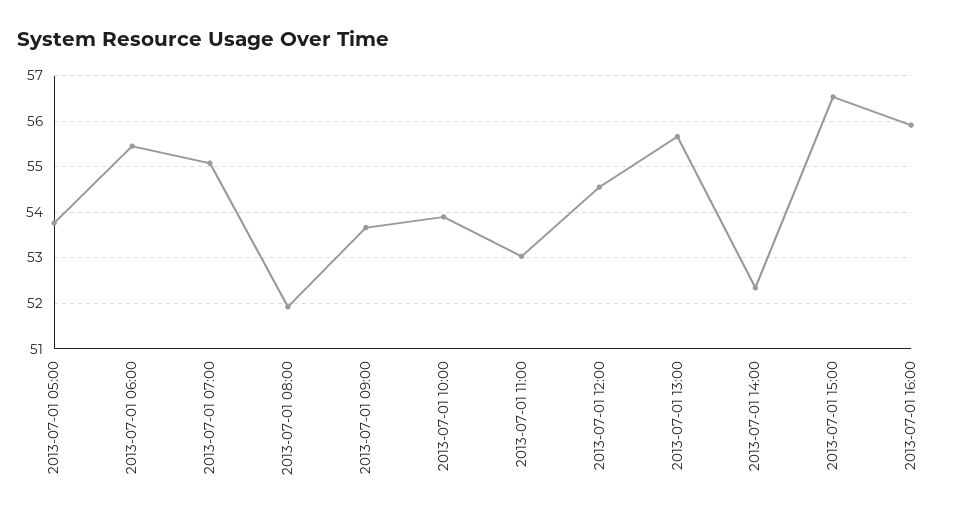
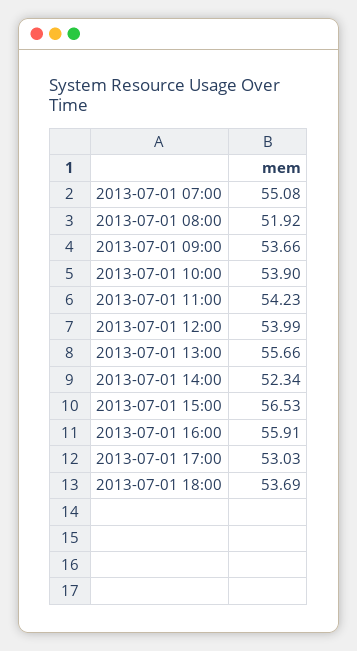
2013-07-01 05:00: 53.8 -> none
2013-07-01 06:00: 55.4 -> none
2013-07-01 11:00: 53 -> 54.23
2013-07-01 12:00: 54.6 -> 53.99
2013-07-01 17:00: none -> 53.03
2013-07-01 18:00: none -> 53.69

